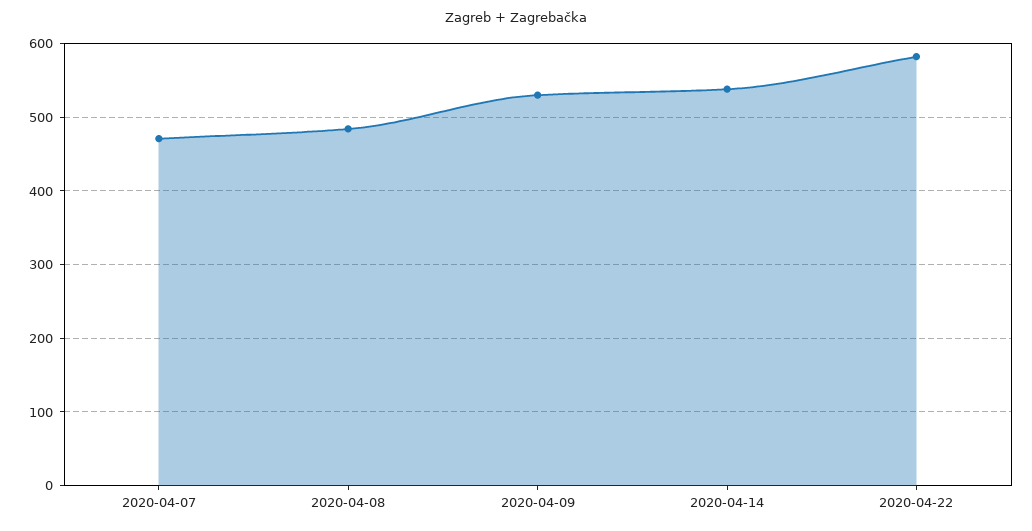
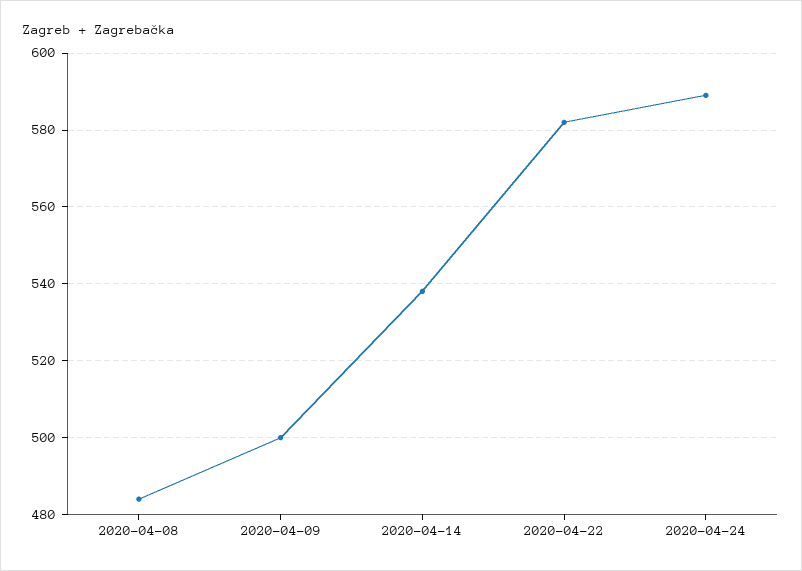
2020-04-07: 470 -> none
2020-04-09: 530 -> 500
2020-04-24: none -> 590

